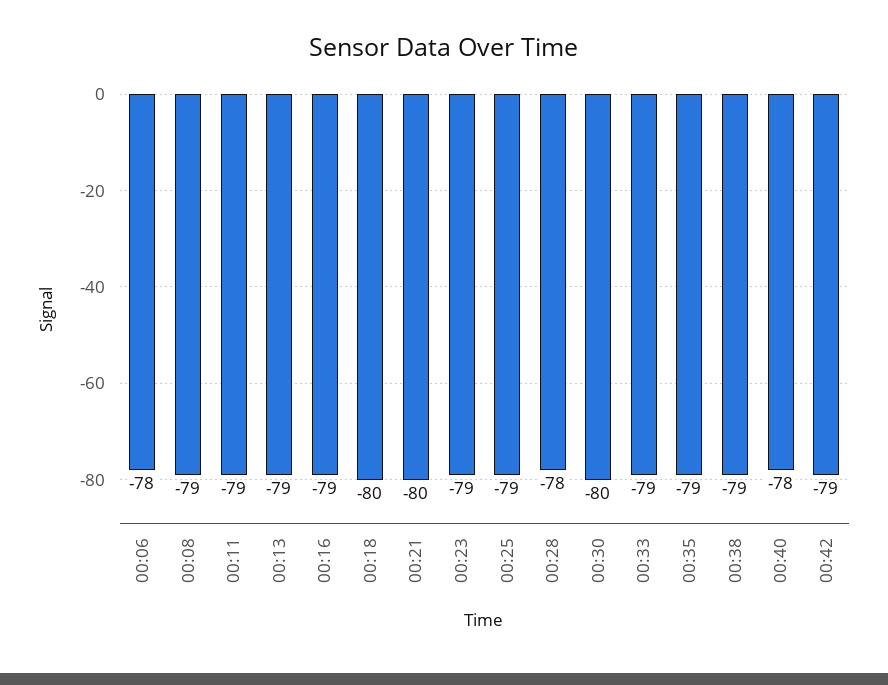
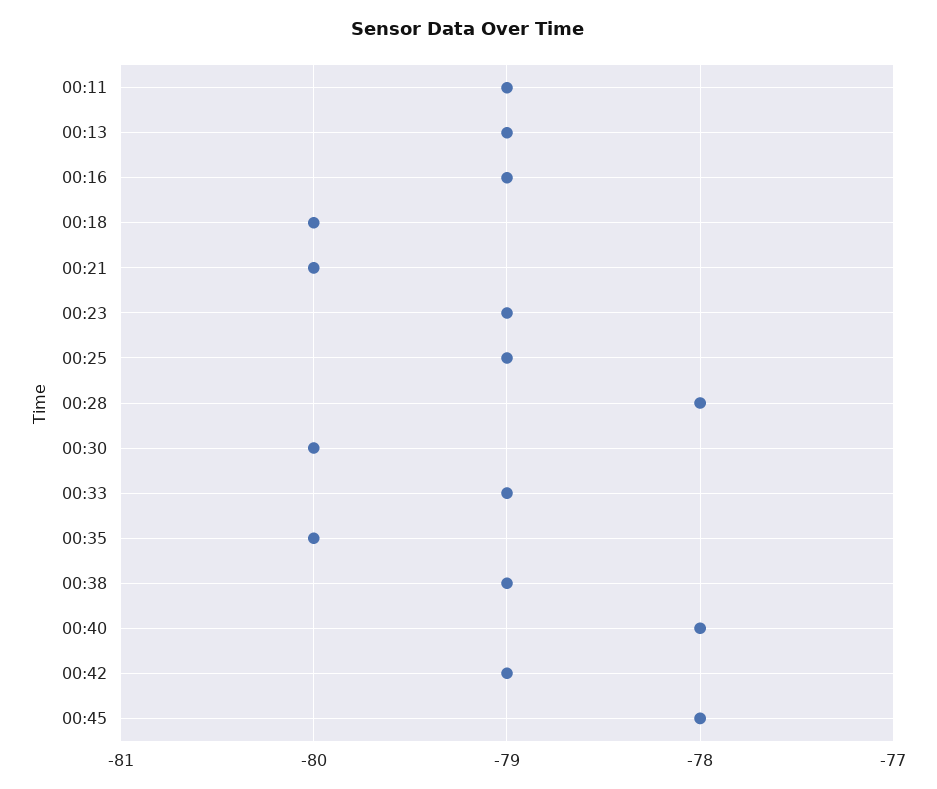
00:06: -78 -> none
00:08: -79 -> none
00:35: -79 -> -80
00:45: none -> -78

